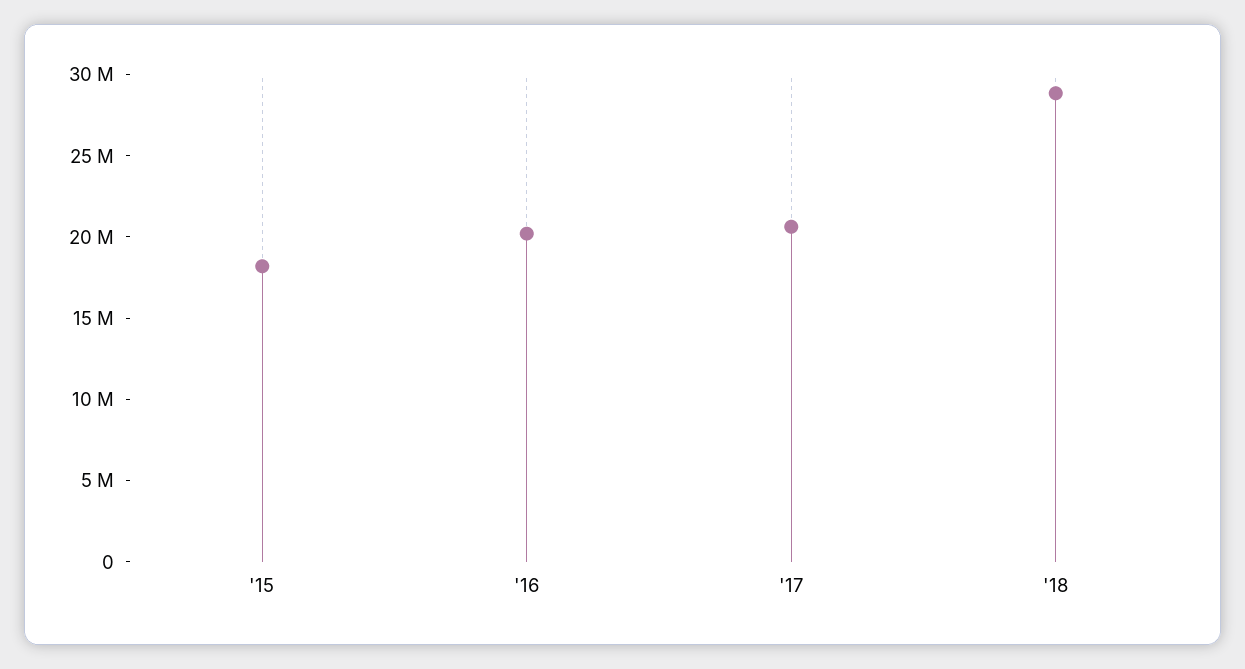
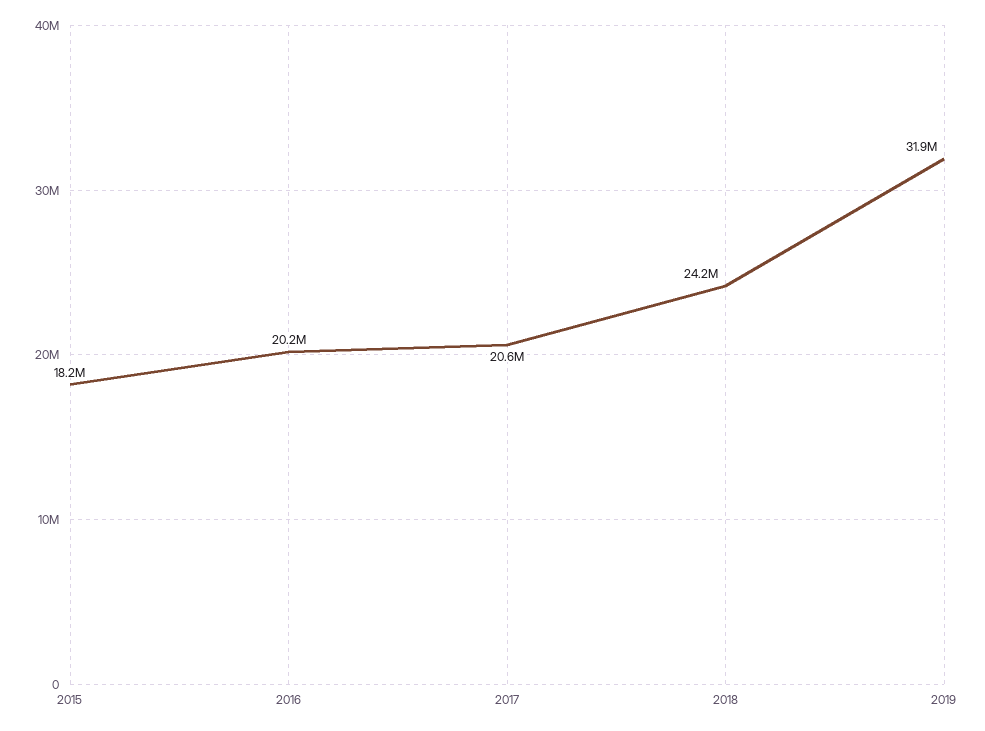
'18: 29000000 -> 24200000
2019: none -> 31900000

